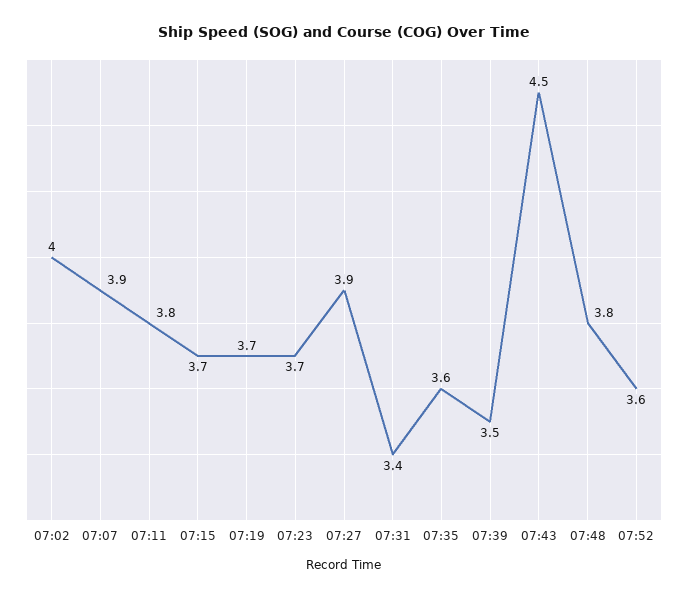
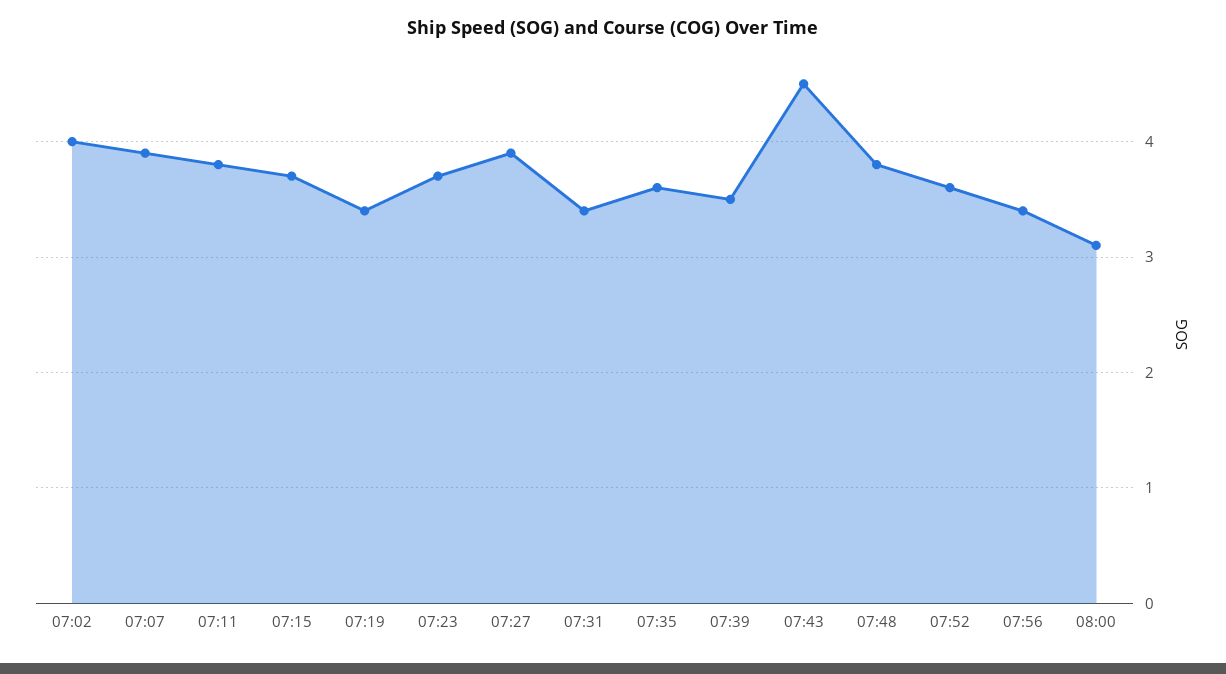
07:19: 3.7 -> 3.4
07:56: none -> 3.4
08:00: none -> 3.1

